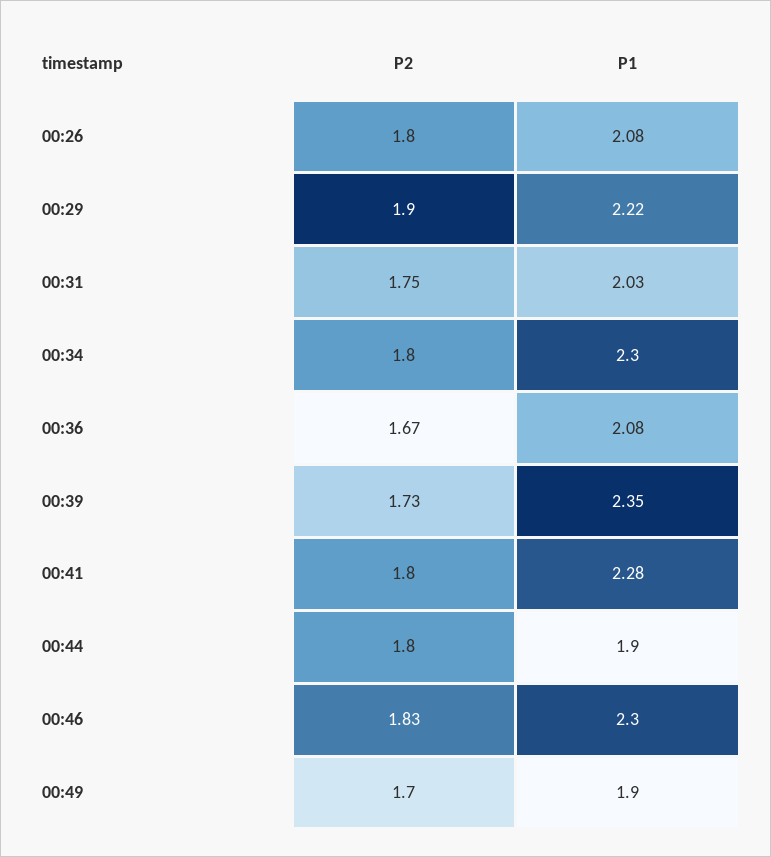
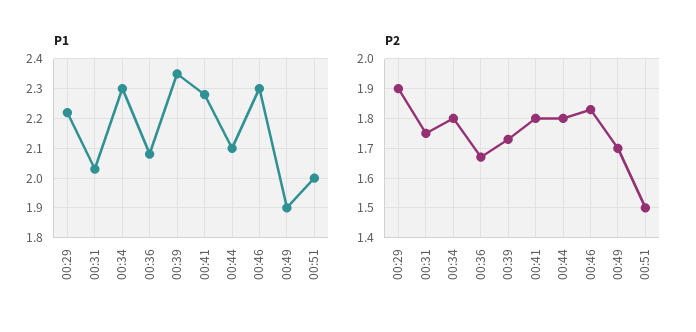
P2, 00:26: 1.8 -> none
P1, 00:26: 2.08 -> none
P1, 00:44: 1.9 -> 2.1
P1, 00:51: none -> 2
P2, 00:51: none -> 1.5

